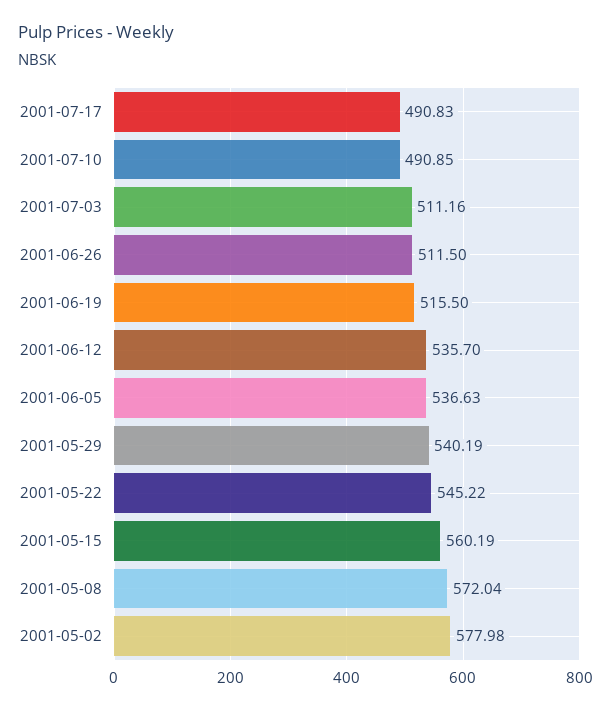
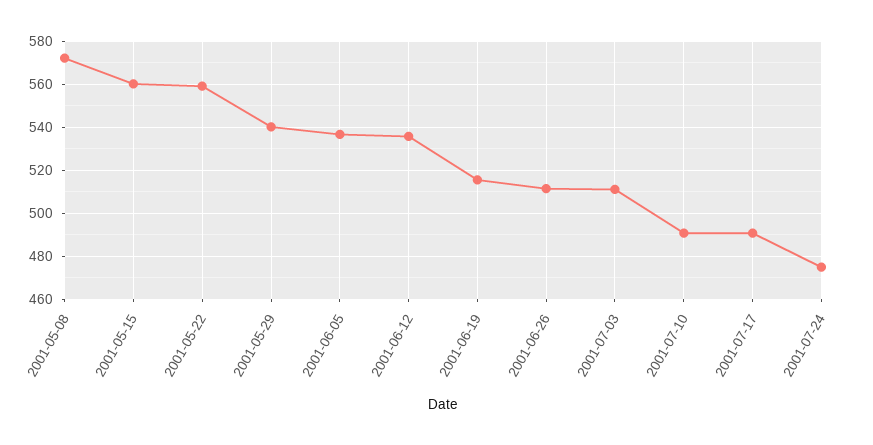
2001-05-22: 545.22 -> 560
2001-05-02: 577.98 -> none
2001-07-24: none -> 475

